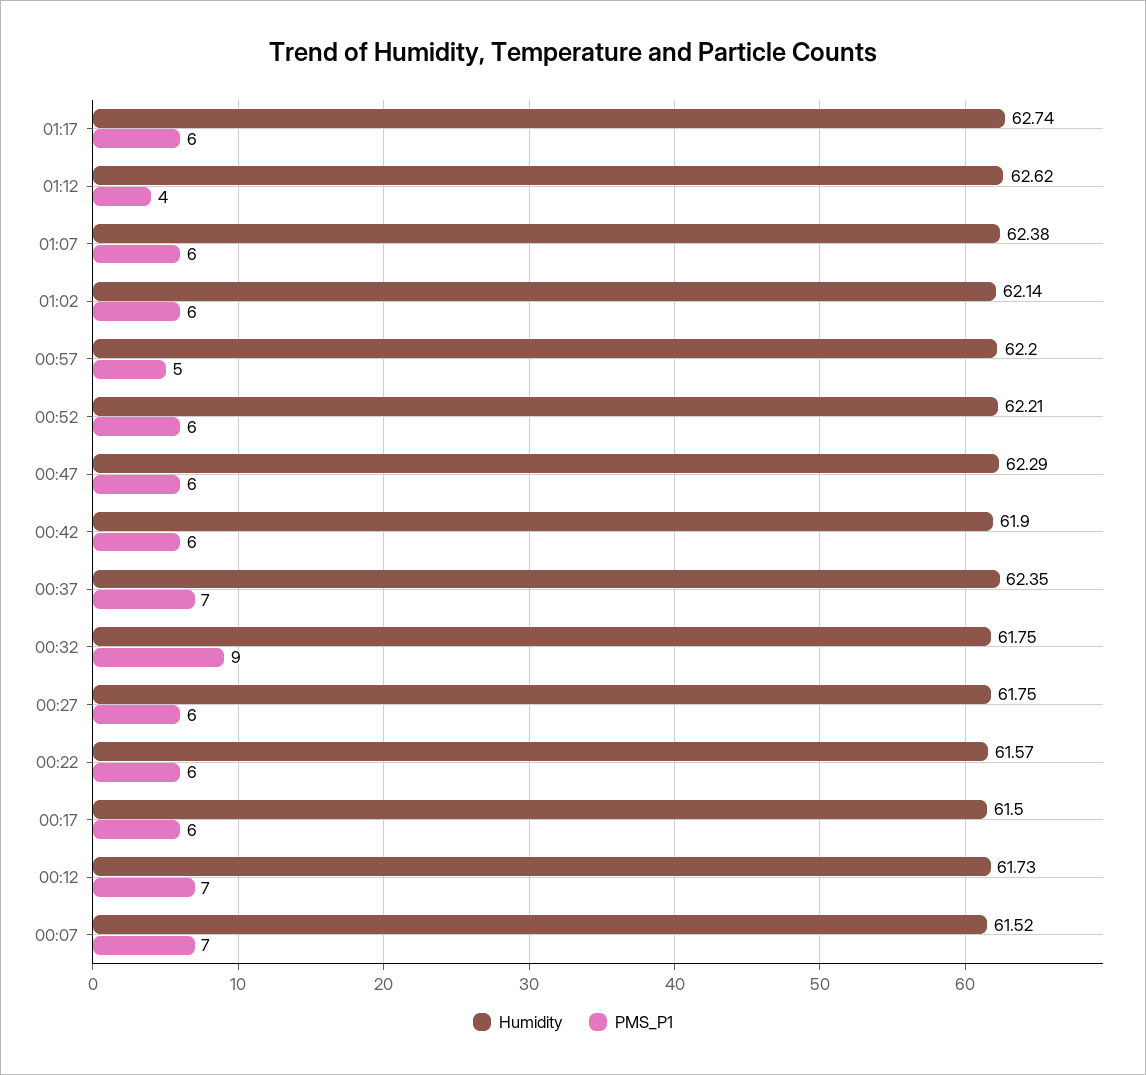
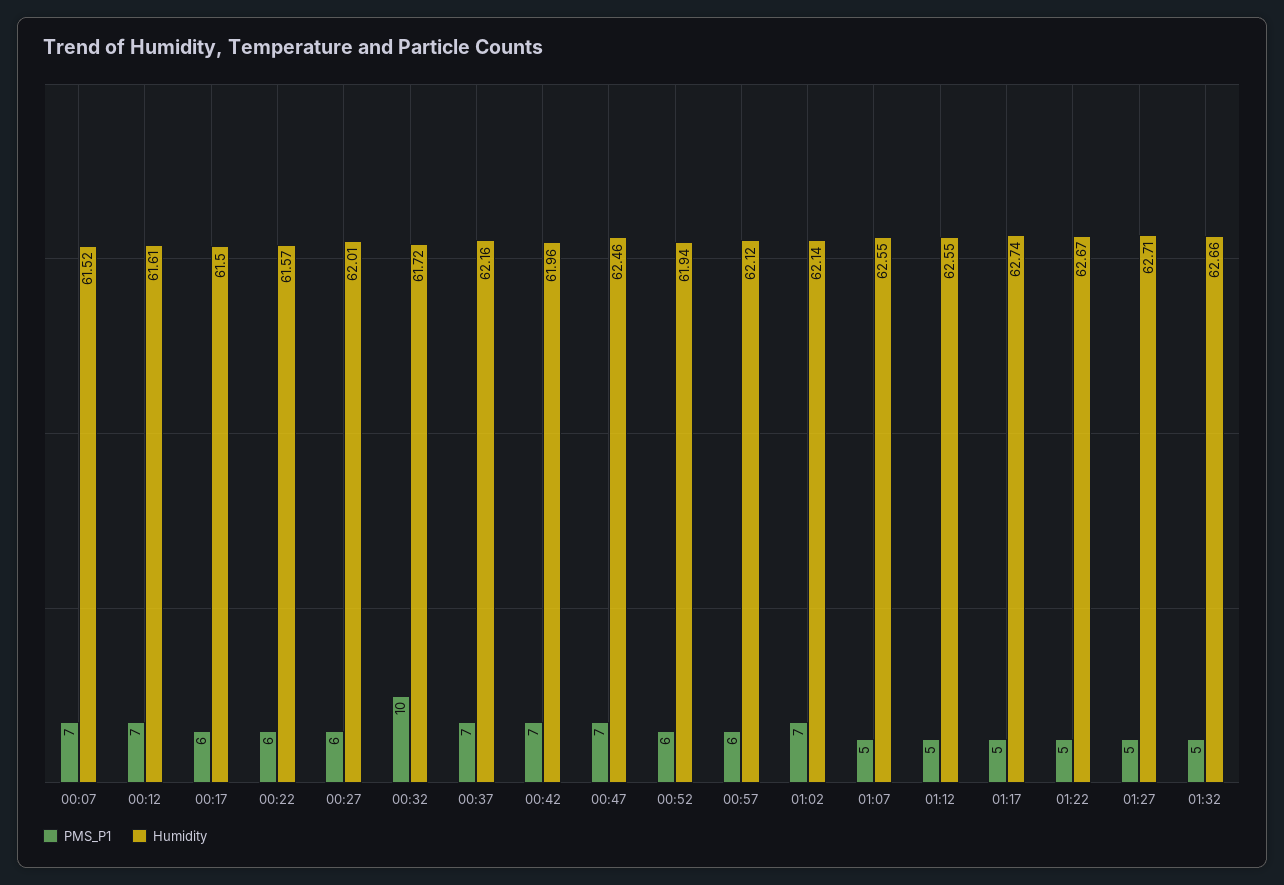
PMS_P1, 01:17: 6 -> 5
Humidity, 01:12: 62.62 -> 62.55
PMS_P1, 01:12: 4 -> 5
Humidity, 01:07: 62.38 -> 62.55
PMS_P1, 01:07: 6 -> 5
PMS_P1, 01:02: 6 -> 7
Humidity, 00:57: 62.2 -> 62.12
PMS_P1, 00:57: 5 -> 6
Humidity, 00:52: 62.21 -> 61.94
Humidity, 00:47: 62.29 -> 62.46
PMS_P1, 00:47: 6 -> 7
Humidity, 00:42: 61.9 -> 61.96
PMS_P1, 00:42: 6 -> 7
Humidity, 00:37: 62.35 -> 62.16
Humidity, 00:32: 61.75 -> 61.72
PMS_P1, 00:32: 9 -> 10
Humidity, 00:27: 61.75 -> 62.01
Humidity, 00:12: 61.73 -> 61.61
PMS_P1, 01:22: none -> 5
Humidity, 01:22: none -> 62.67
PMS_P1, 01:27: none -> 5
Humidity, 01:27: none -> 62.71
PMS_P1, 01:32: none -> 5
Humidity, 01:32: none -> 62.66

